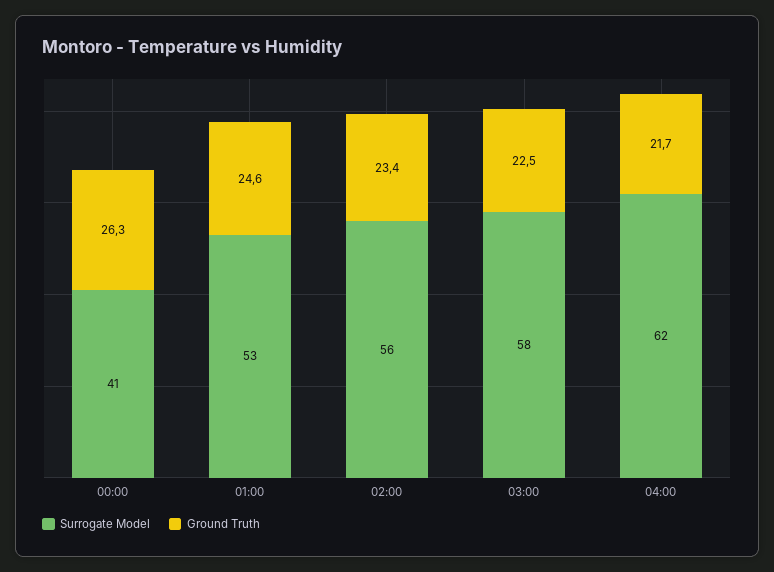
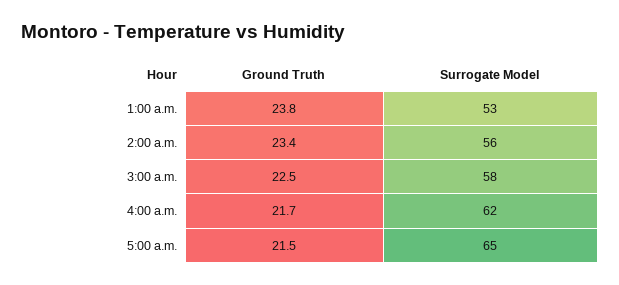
Surrogate Model, 00:00: 41 -> none
Ground Truth, 00:00: 26.3 -> none
Ground Truth, 01:00: 24.6 -> 23.8
Ground Truth, 5:00 a.m.: none -> 21.5
Surrogate Model, 5:00 a.m.: none -> 65

